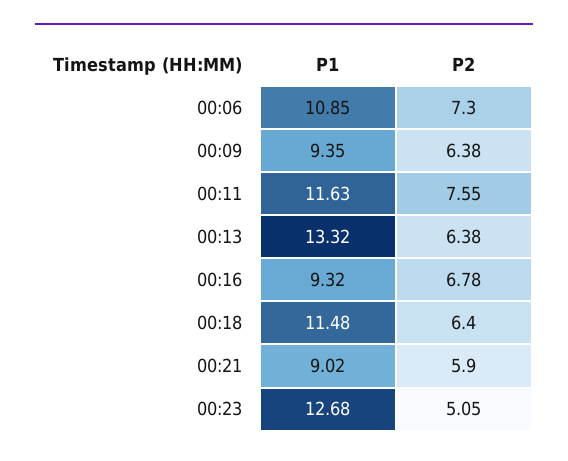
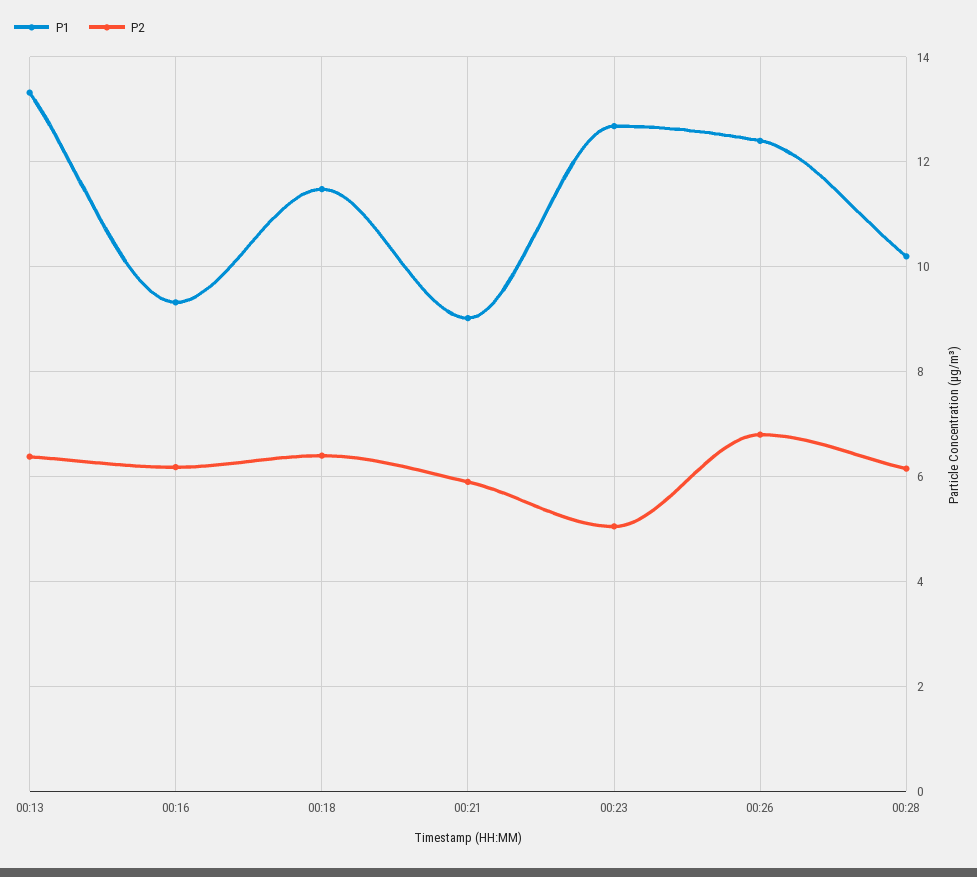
P1, 00:06: 10.85 -> none
P2, 00:06: 7.3 -> none
P1, 00:09: 9.35 -> none
P2, 00:09: 6.38 -> none
P1, 00:11: 11.63 -> none
P2, 00:11: 7.55 -> none
P2, 00:16: 6.78 -> 6.2
P1, 00:26: none -> 12.4
P2, 00:26: none -> 6.8
P1, 00:28: none -> 10.2
P2, 00:28: none -> 6.2

